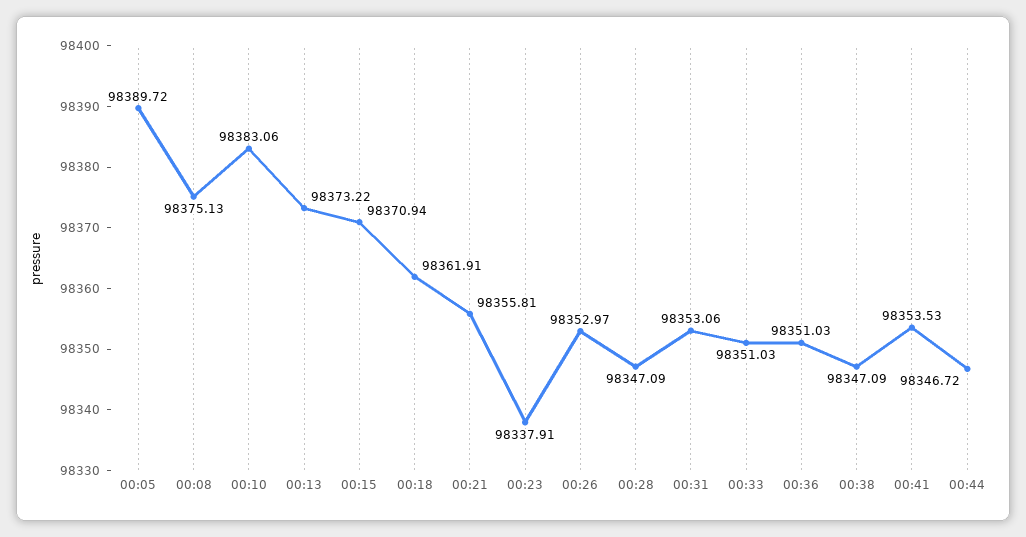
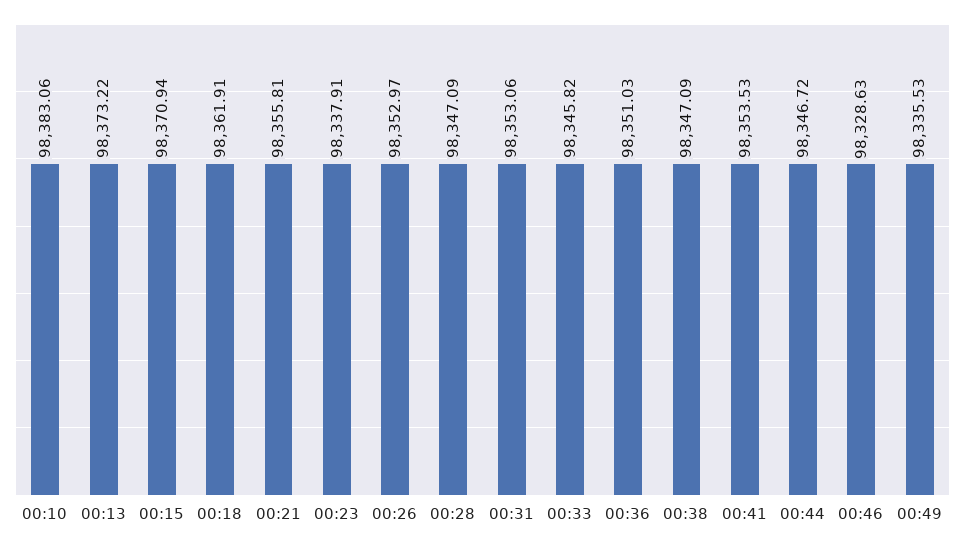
00:05: 98389.72 -> none
00:08: 98375.13 -> none
00:33: 98351.03 -> 98345.82
00:46: none -> 98328.63
00:49: none -> 98335.53

